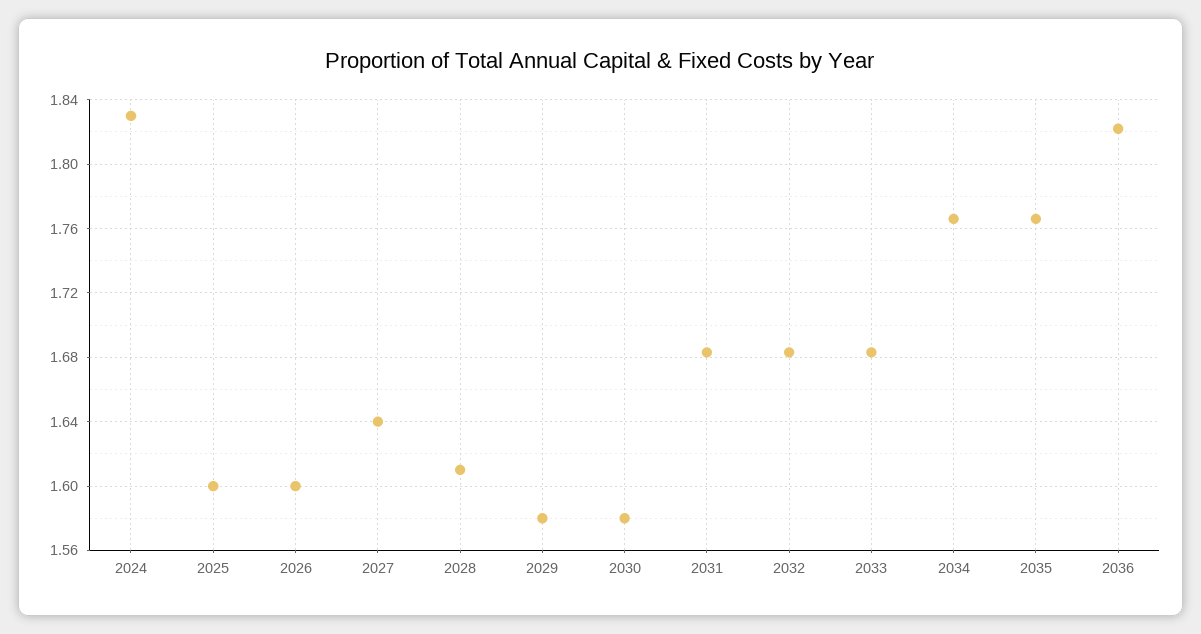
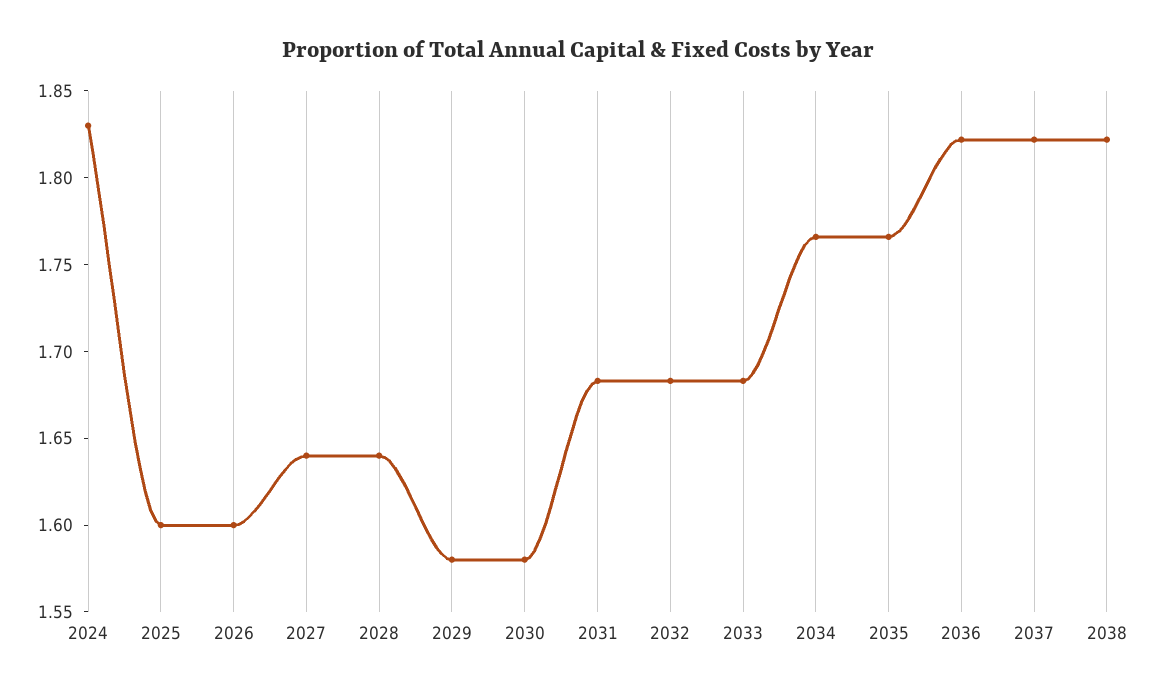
2028: 1.61 -> 1.64
2037: none -> 1.82
2038: none -> 1.82

